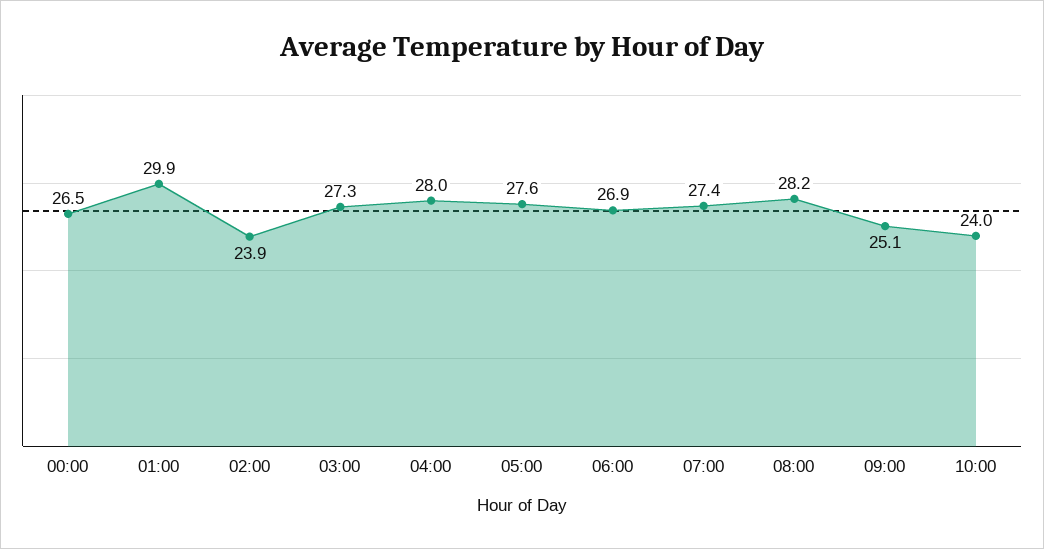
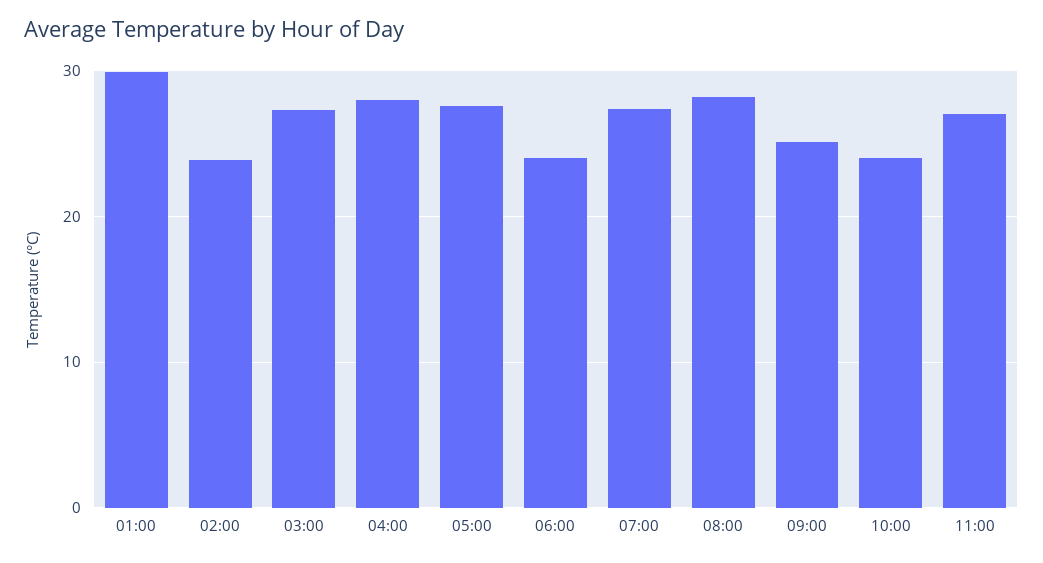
00:00: 26.5 -> none
06:00: 26.9 -> 24
11:00: none -> 27

